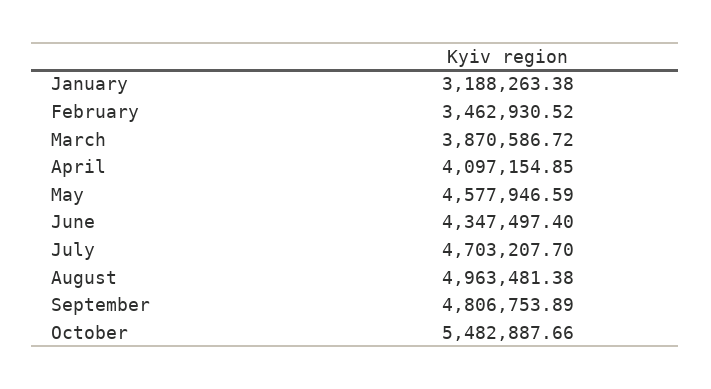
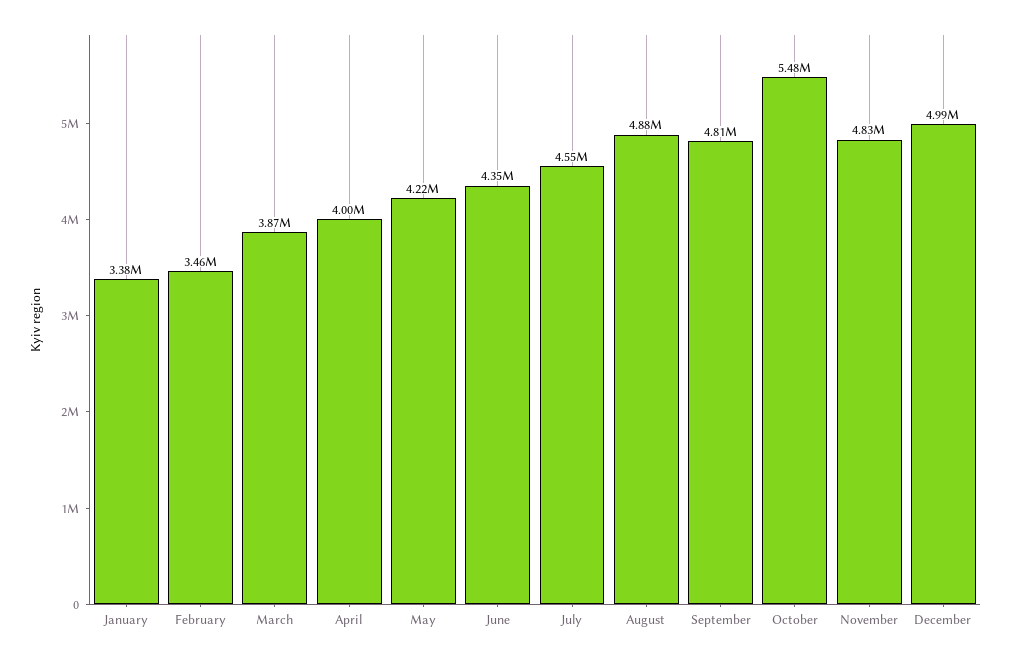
January: 3188263.38 -> 3380000
April: 4097154.85 -> 4000000
May: 4577946.59 -> 4220000
July: 4703207.7 -> 4550000
August: 4963481.38 -> 4880000
November: none -> 4830000
December: none -> 4990000

